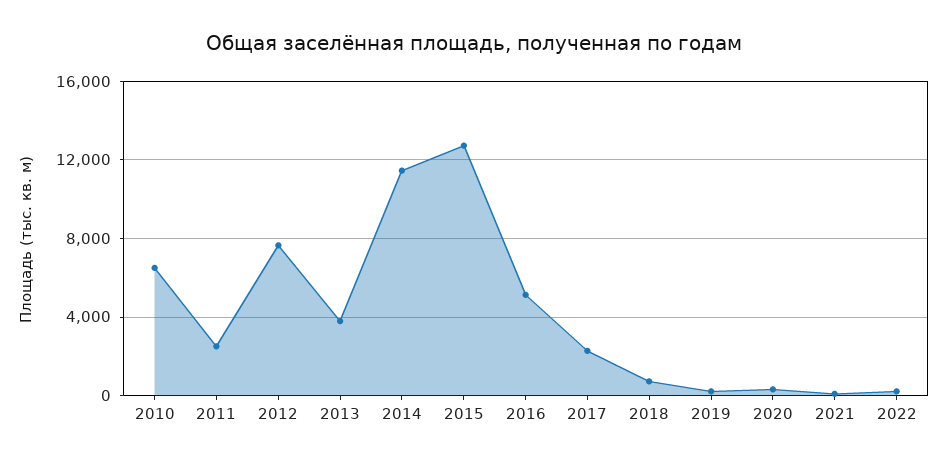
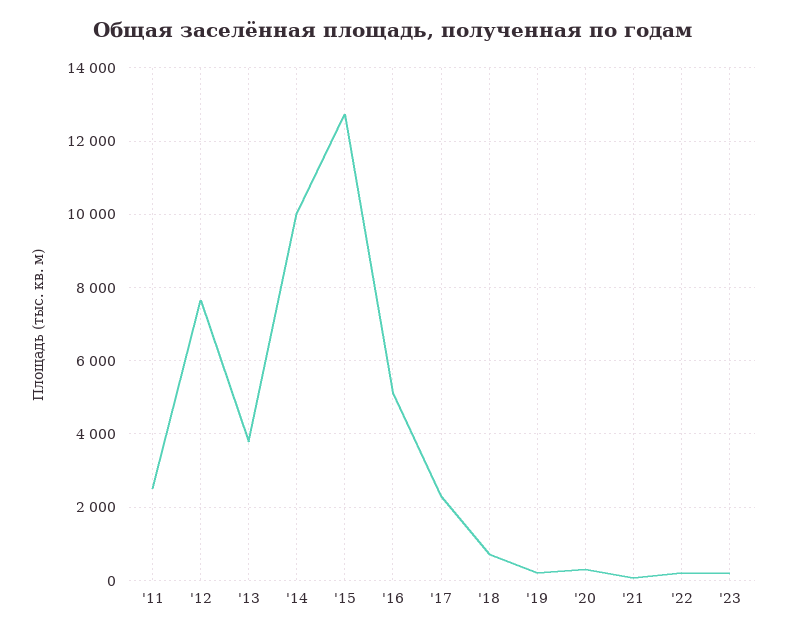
2010: 6500 -> none
2014: 11500 -> 10000
'23: none -> 200

